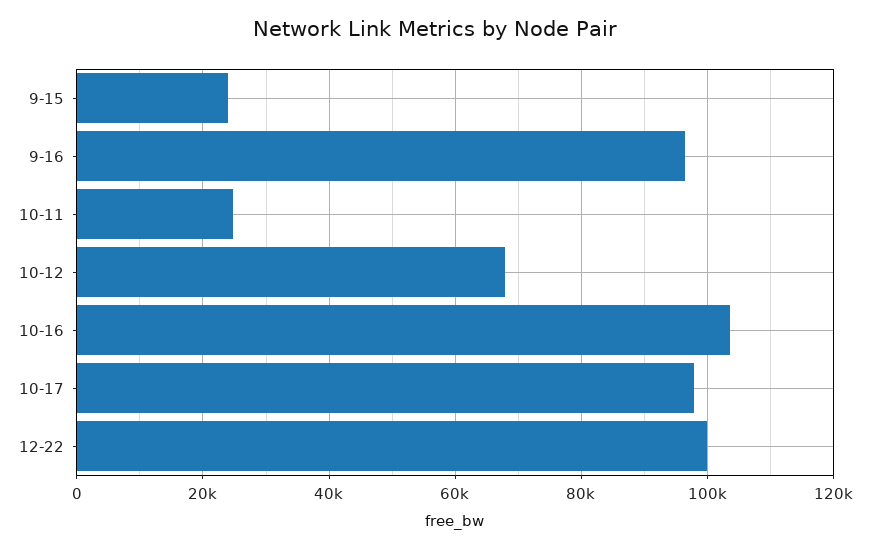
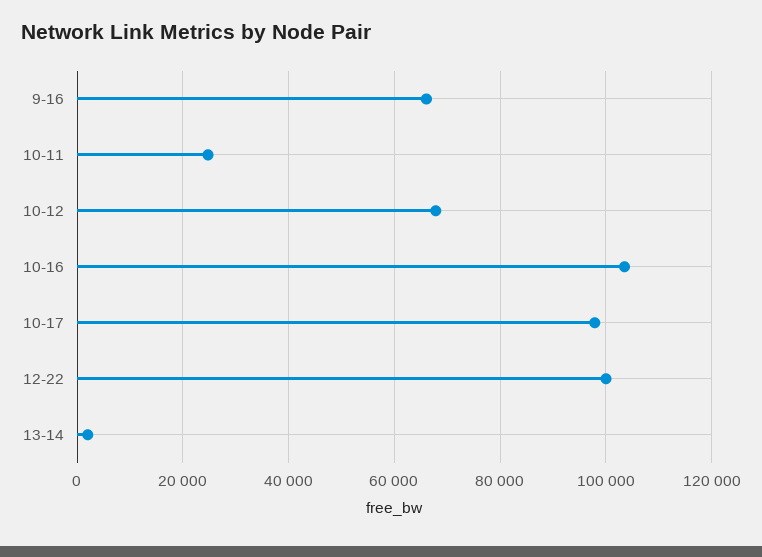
9-15: 24000 -> none
9-16: 96000 -> 66000
13-14: none -> 2000

